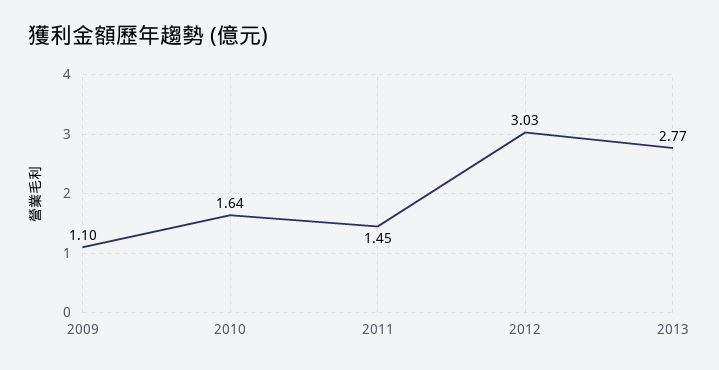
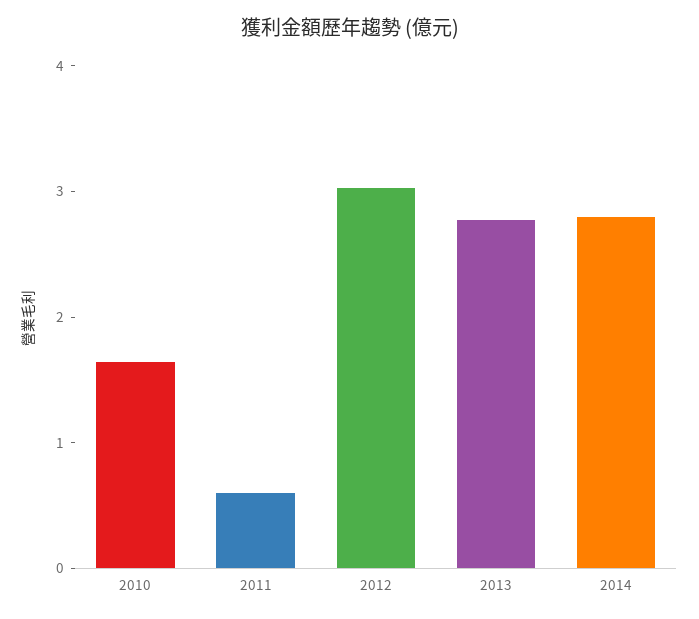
2009: 1.1 -> none
2011: 1.45 -> 0.6
2014: none -> 2.8

